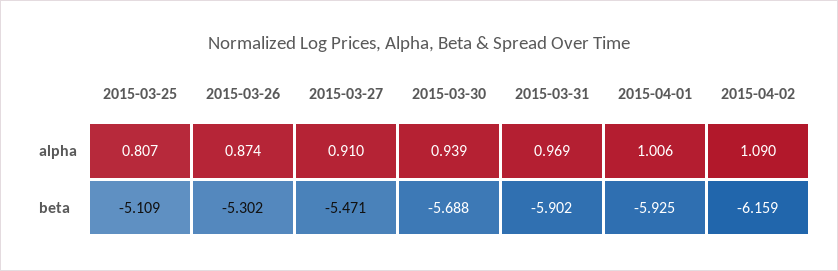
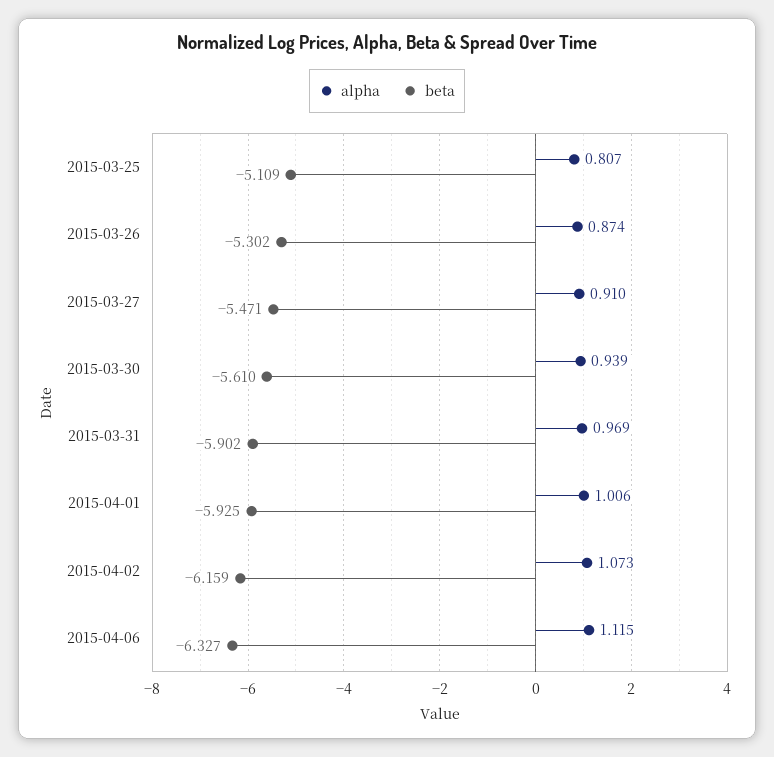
alpha, 2015-04-02: 1.09 -> 1.073
beta, 2015-03-30: -5.688 -> -5.61
alpha, 2015-04-06: none -> 1.115
beta, 2015-04-06: none -> -6.327

